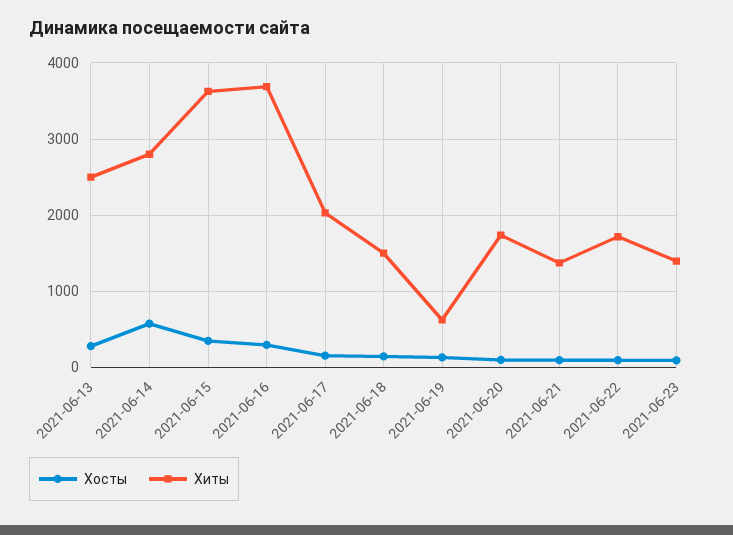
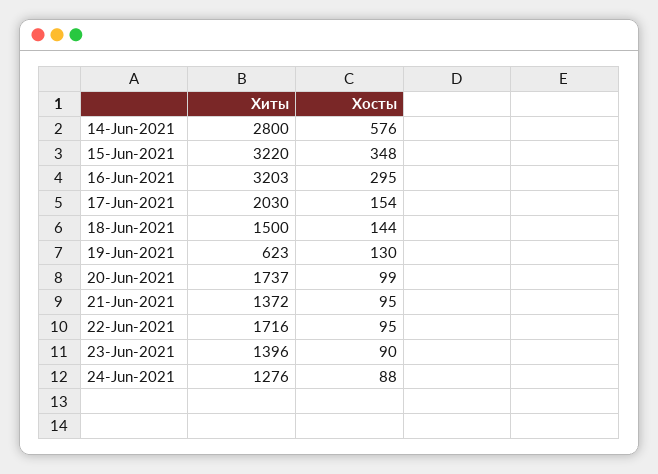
Хосты, 2021-06-13: 300 -> none
Хиты, 2021-06-13: 2500 -> none
Хиты, 2021-06-15: 3600 -> 3220
Хиты, 2021-06-16: 3700 -> 3203
Хиты, 24-Jun-2021: none -> 1276
Хосты, 24-Jun-2021: none -> 88

